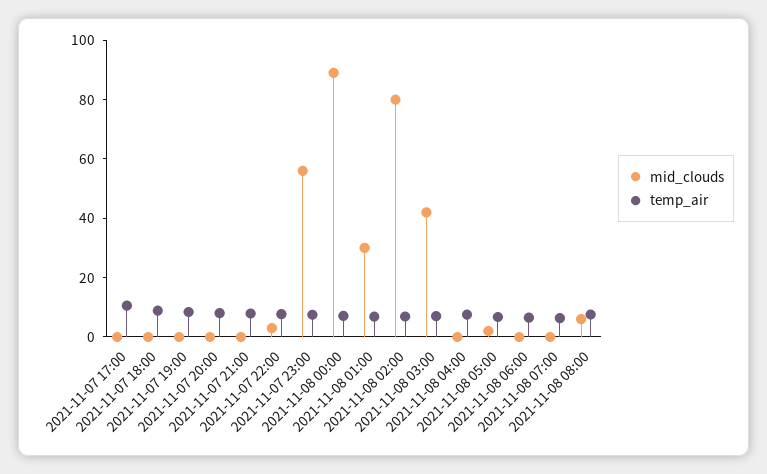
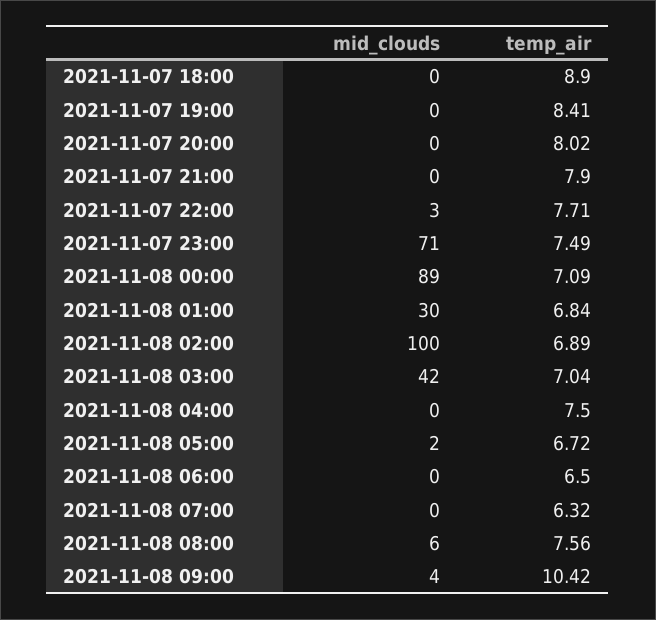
mid_clouds, 2021-11-07 17:00: 0 -> none
temp_air, 2021-11-07 17:00: 10 -> none
mid_clouds, 2021-11-07 23:00: 55 -> 71
mid_clouds, 2021-11-08 02:00: 80 -> 100
mid_clouds, 2021-11-08 09:00: none -> 4
temp_air, 2021-11-08 09:00: none -> 10.42

